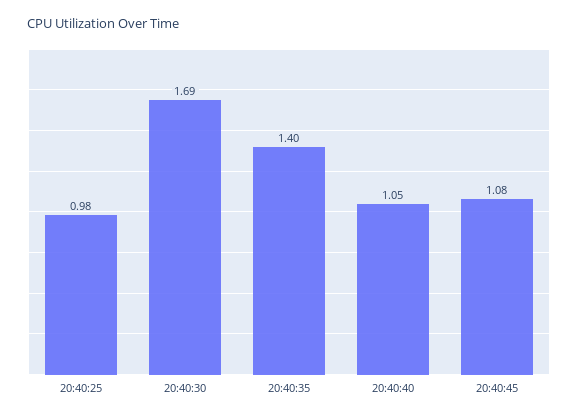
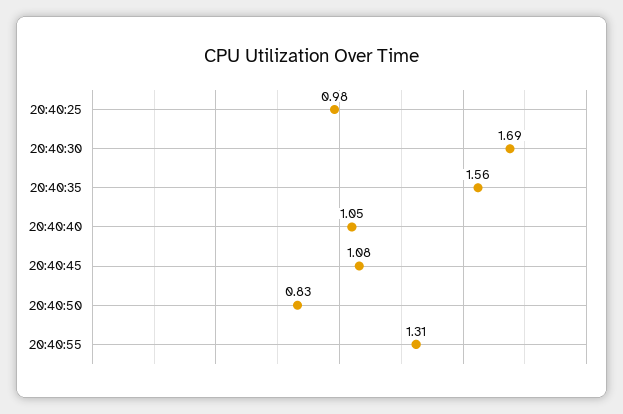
20:40:35: 1.4 -> 1.56
20:40:50: none -> 0.83
20:40:55: none -> 1.31

